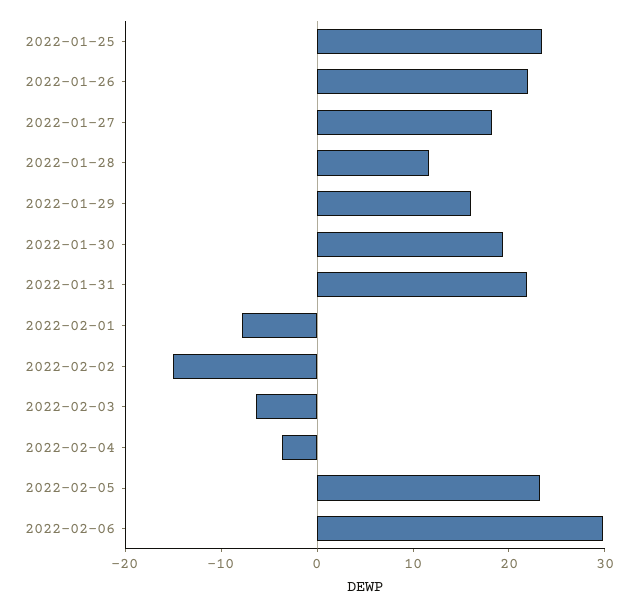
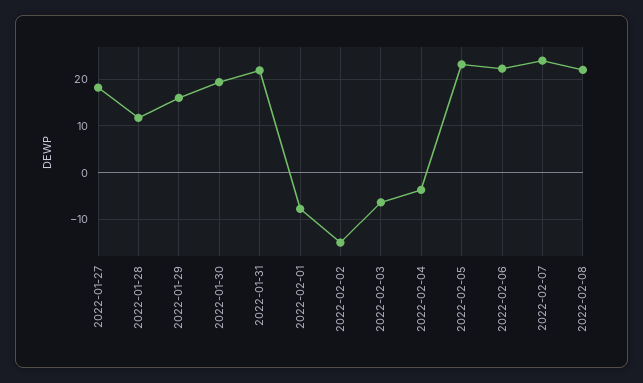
2022-01-25: 24 -> none
2022-01-26: 22 -> none
2022-02-06: 30 -> 22
2022-02-07: none -> 24
2022-02-08: none -> 22

